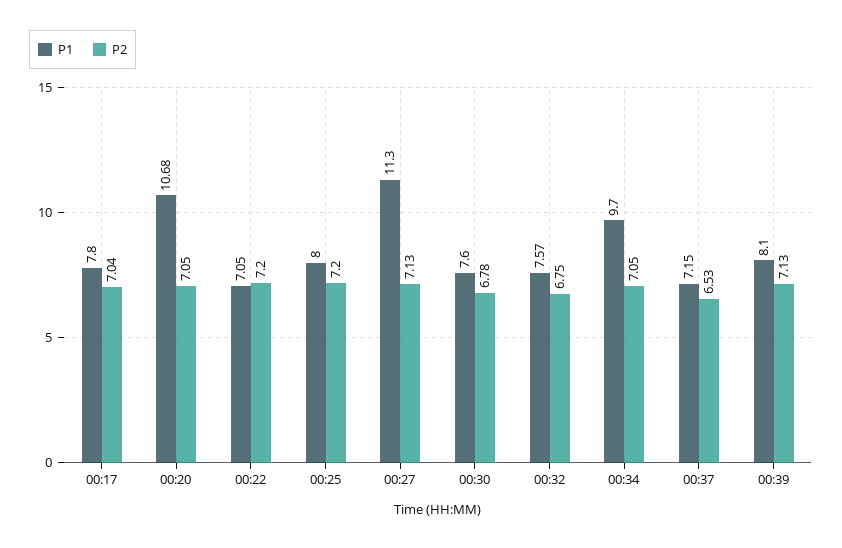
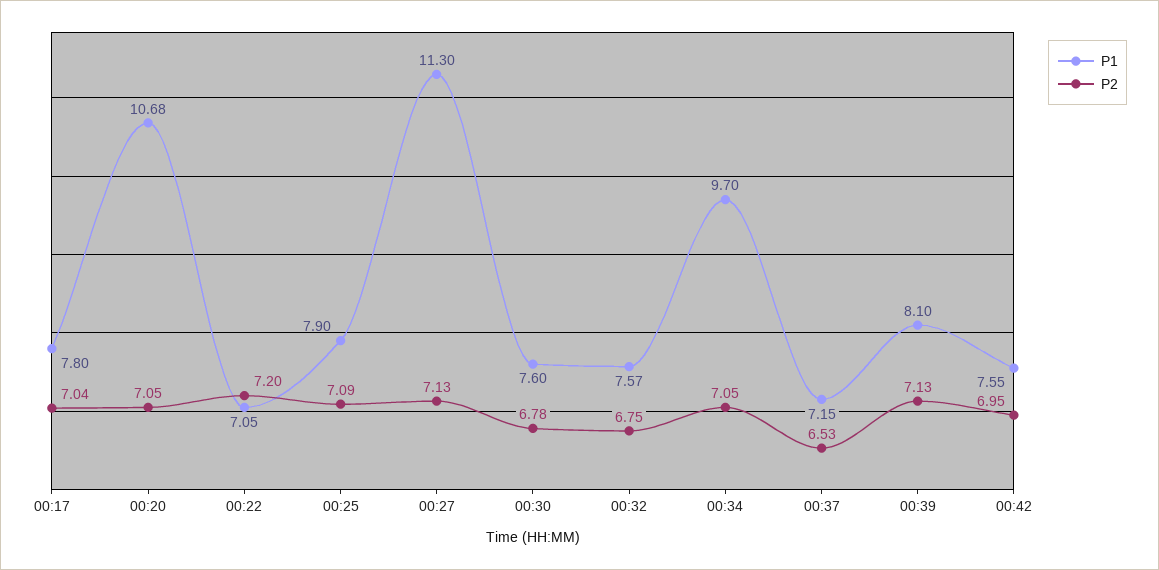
P1, 00:25: 8 -> 7.9
P2, 00:25: 7.2 -> 7.09
P1, 00:42: none -> 7.55
P2, 00:42: none -> 6.95

